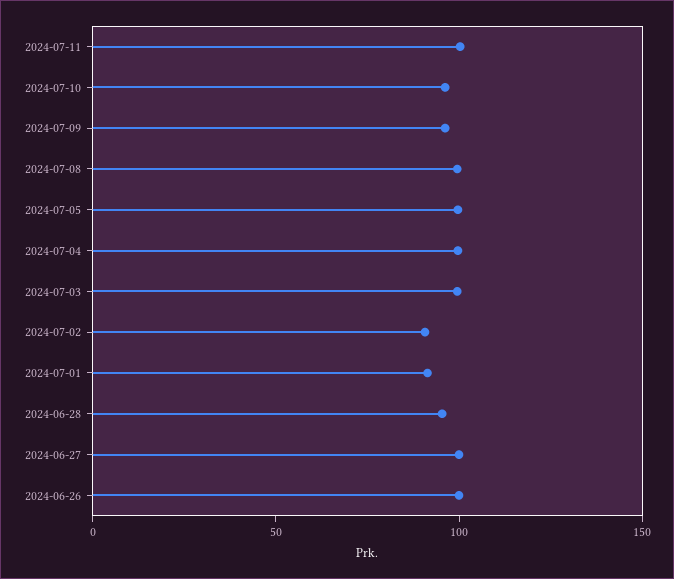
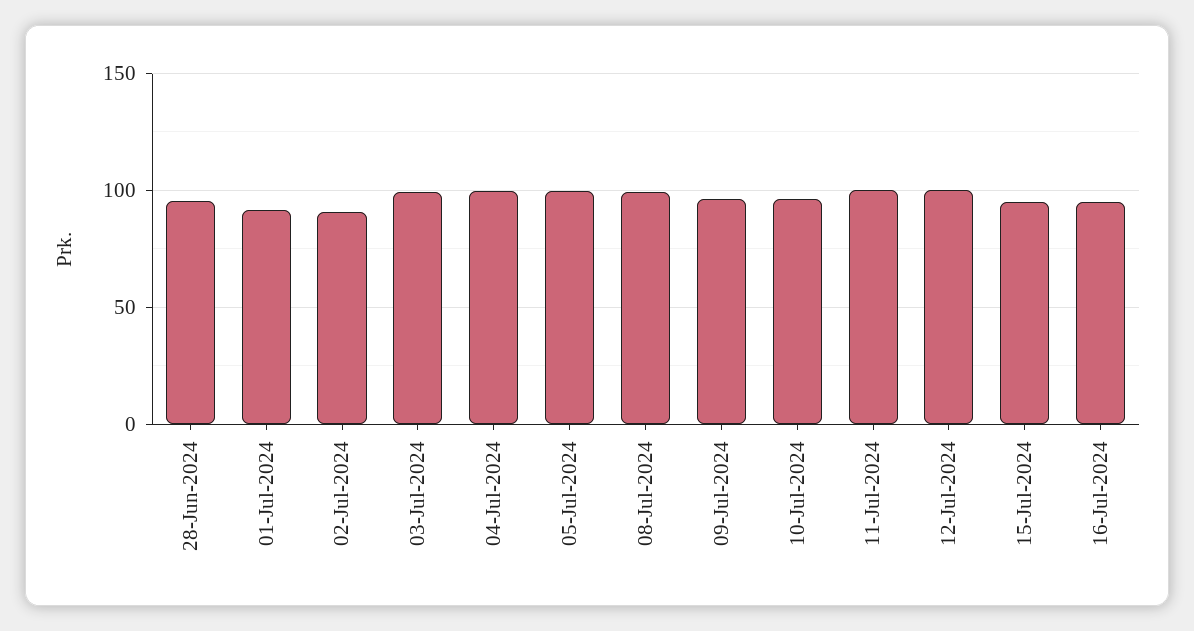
2024-06-27: 100 -> none
2024-06-26: 100 -> none
12-Jul-2024: none -> 100
15-Jul-2024: none -> 95
16-Jul-2024: none -> 95

